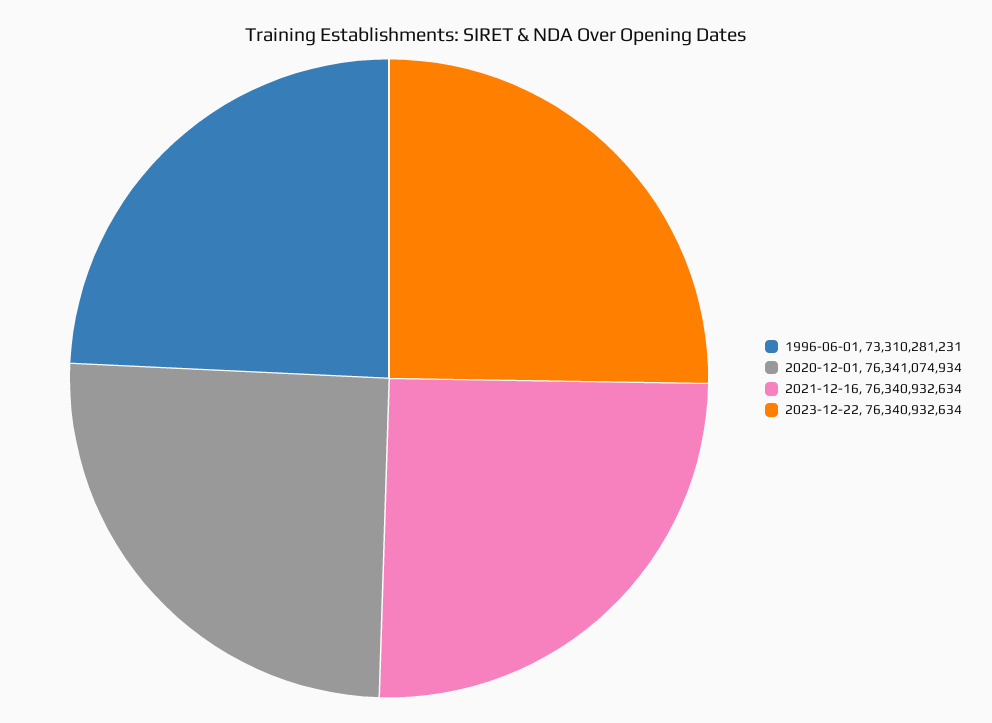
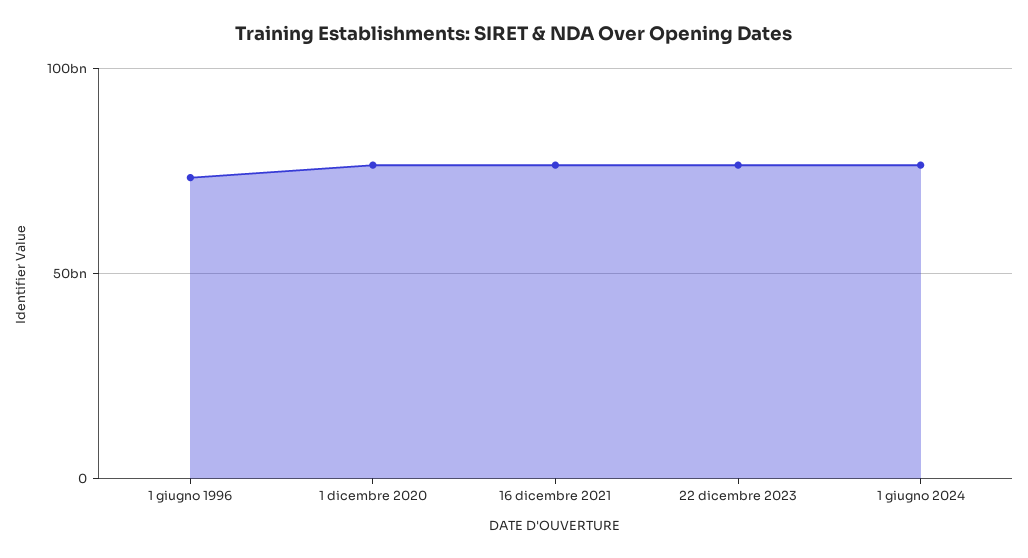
1 giugno 2024: none -> 75000000000

